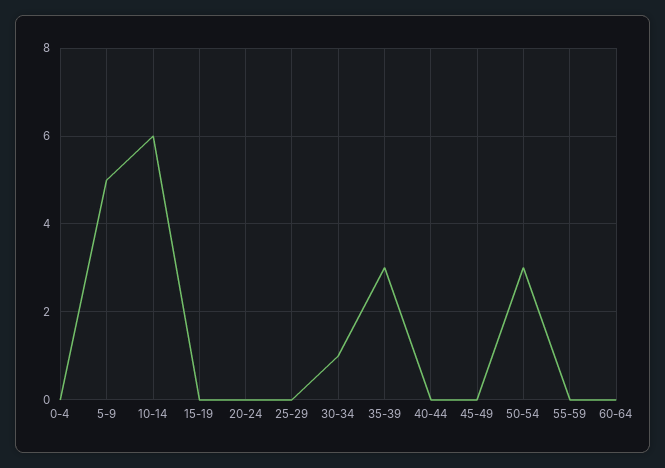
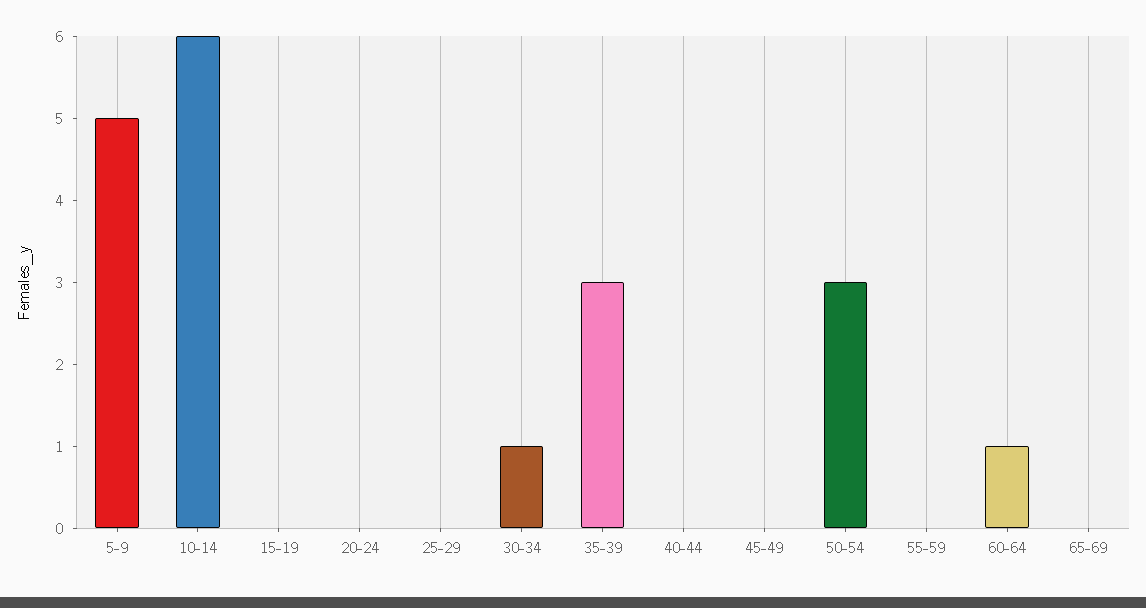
0-4: 0 -> none
60-64: 0 -> 1
65-69: none -> 0

